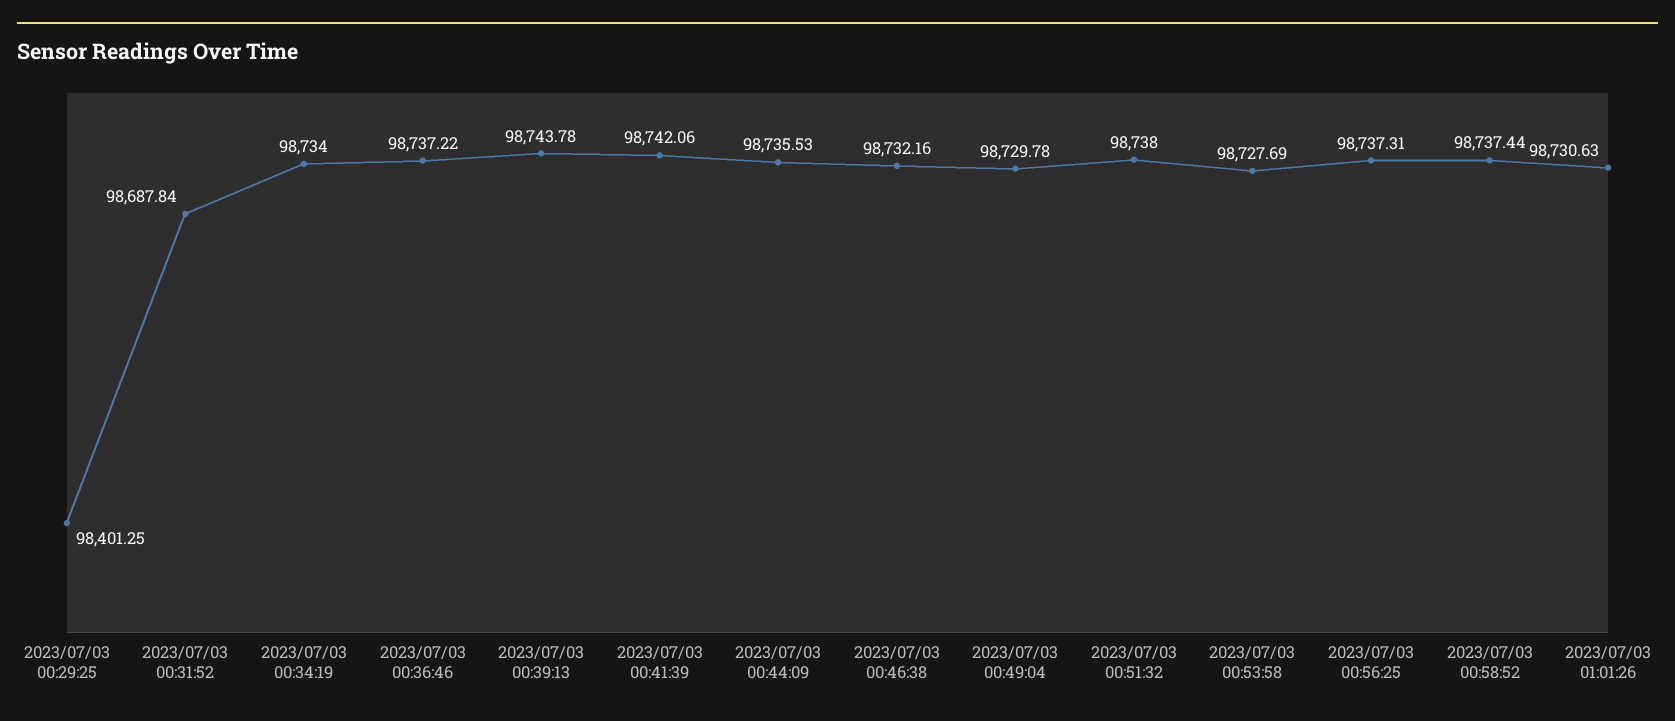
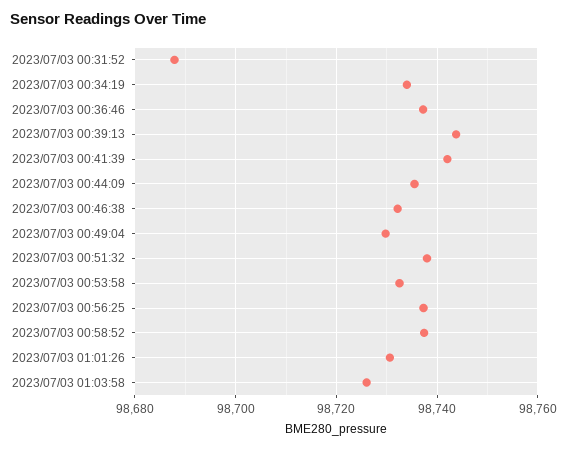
2023/07/03 00:29:25: 98401.25 -> none
2023/07/03 00:53:58: 98727.69 -> 98732
2023/07/03 01:03:58: none -> 98726

